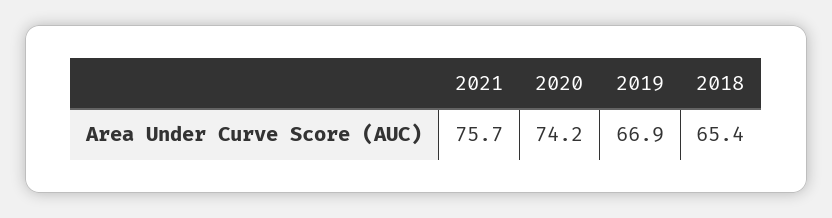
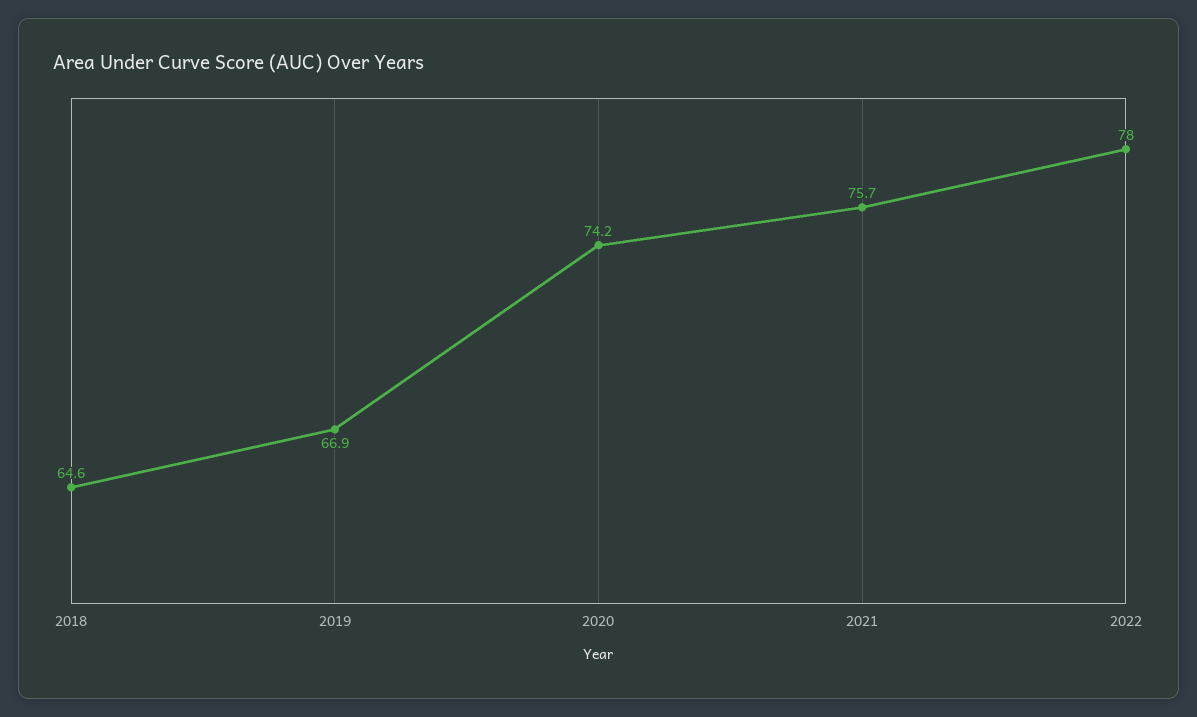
2018: 65.4 -> 64.6
2022: none -> 78

